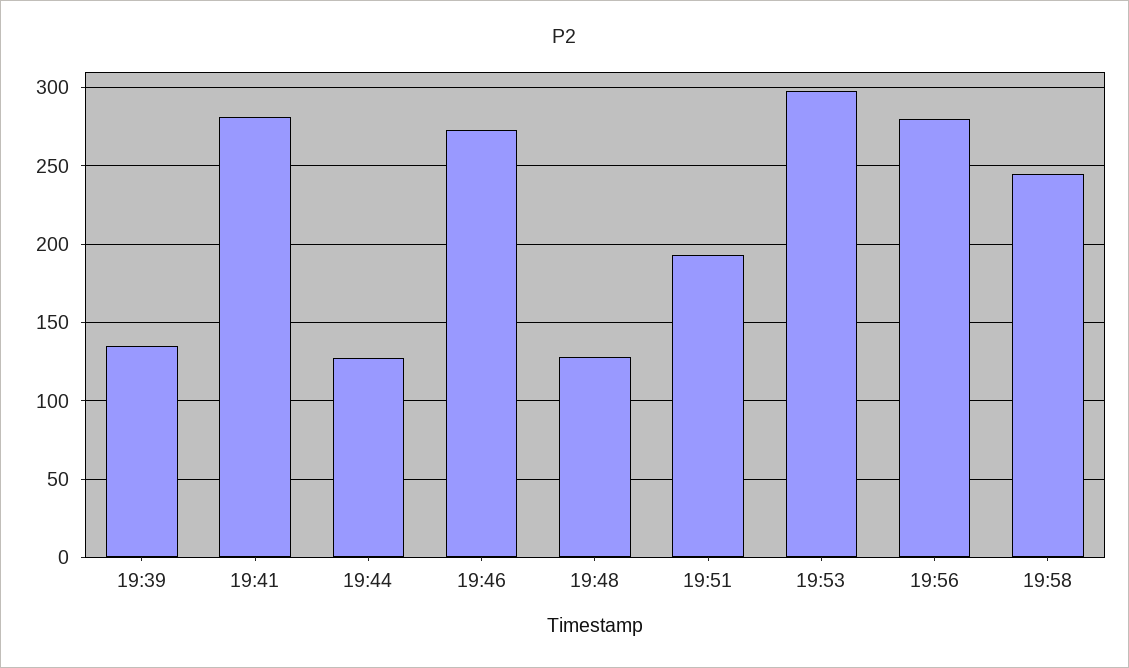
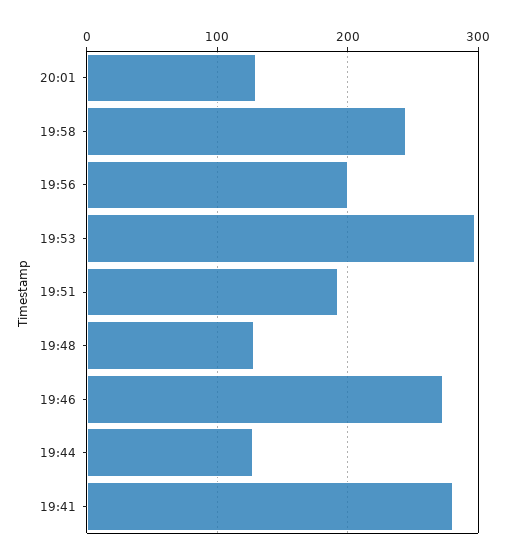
19:39: 135 -> none
19:56: 280 -> 200
20:01: none -> 130

